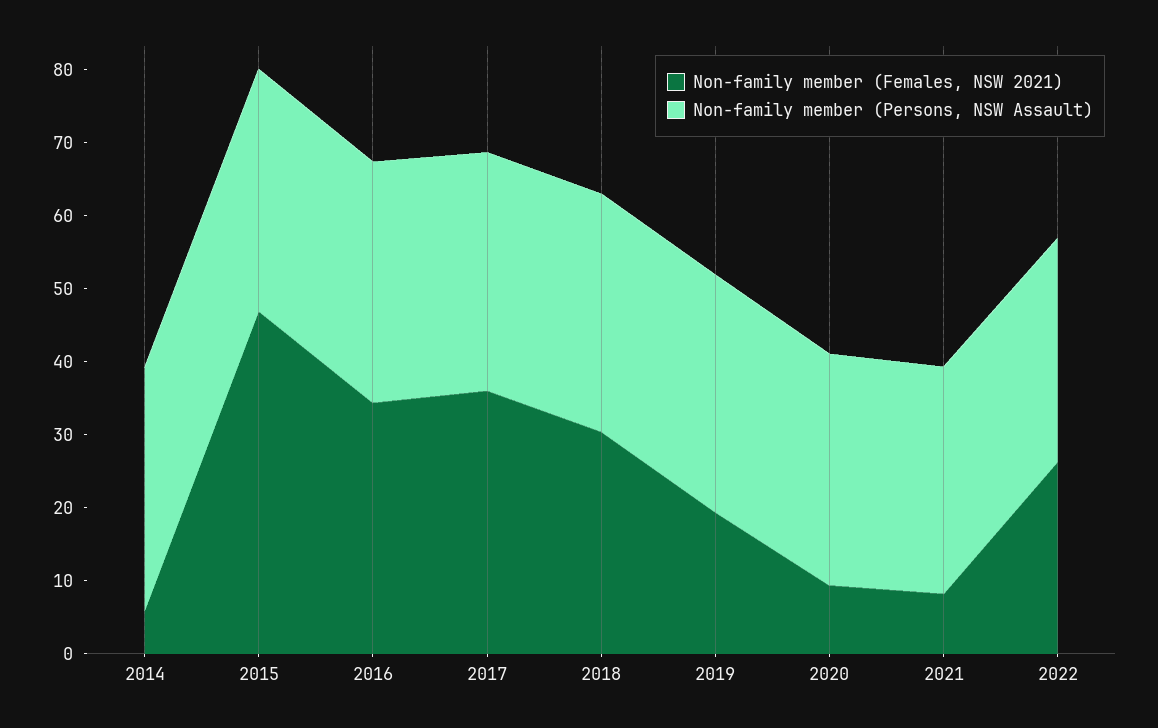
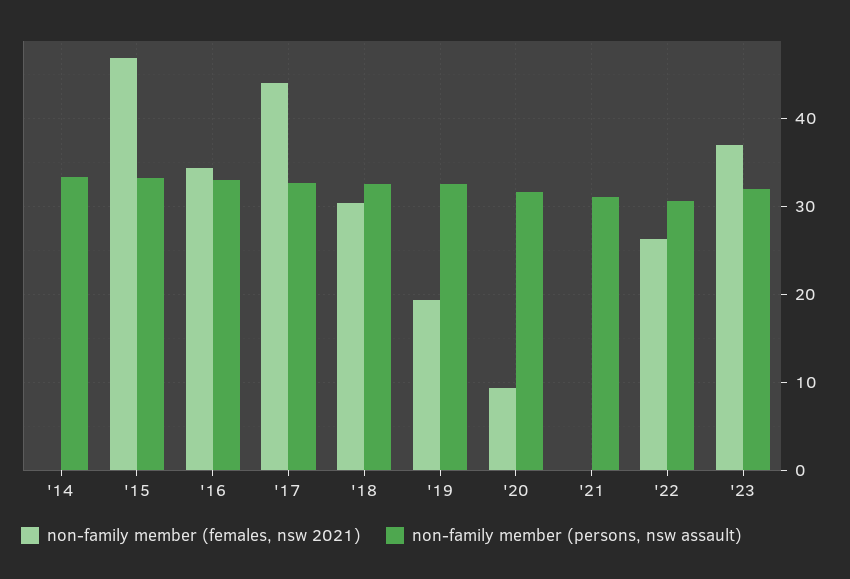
Non-family member (Females, NSW 2021), 2014: 6 -> 0
Non-family member (Females, NSW 2021), 2017: 36 -> 44
Non-family member (Females, NSW 2021), 2021: 8 -> 0
Non-family member (Females, NSW 2021), '23: none -> 37
Non-family member (Persons, NSW Assault), '23: none -> 32

